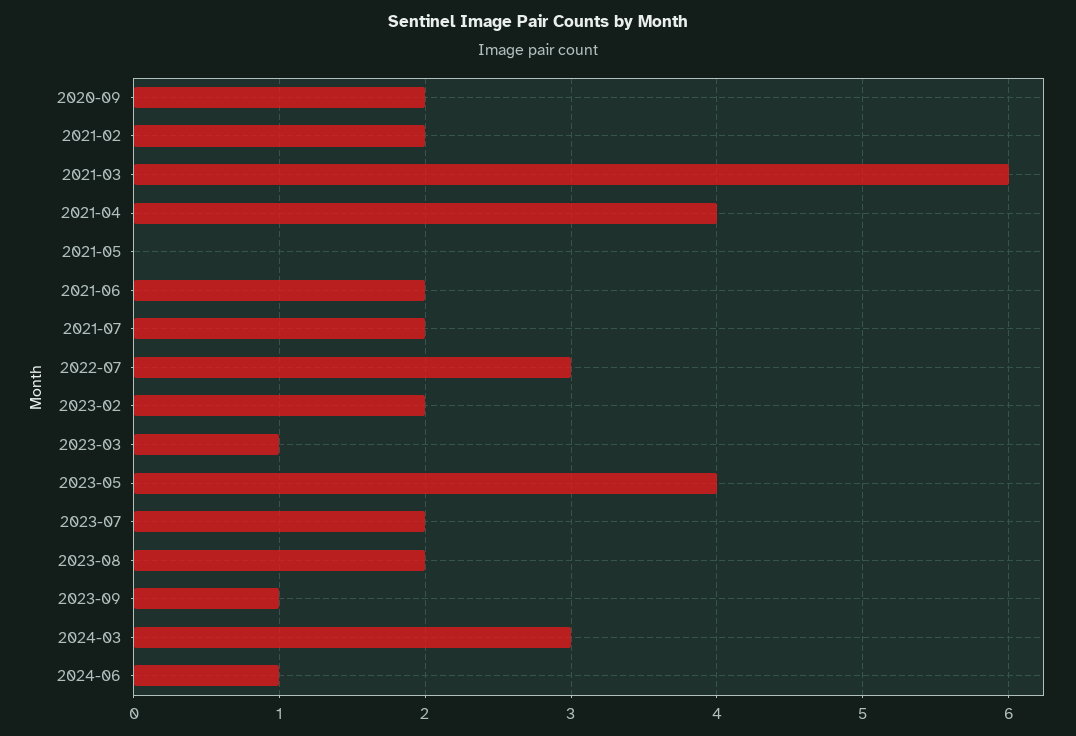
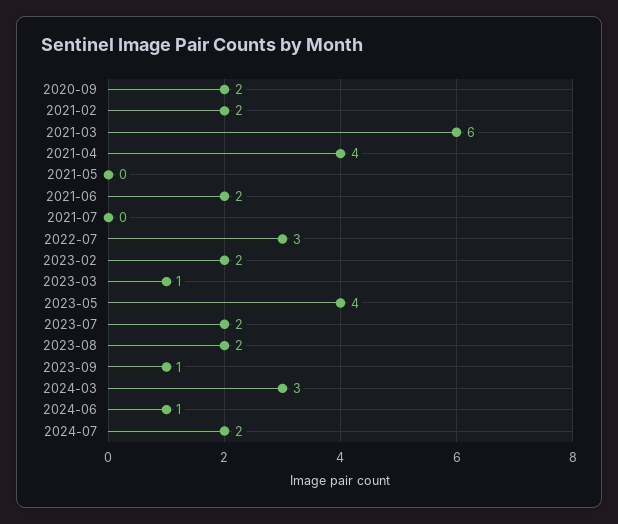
2021-07: 2 -> 0
2024-07: none -> 2

